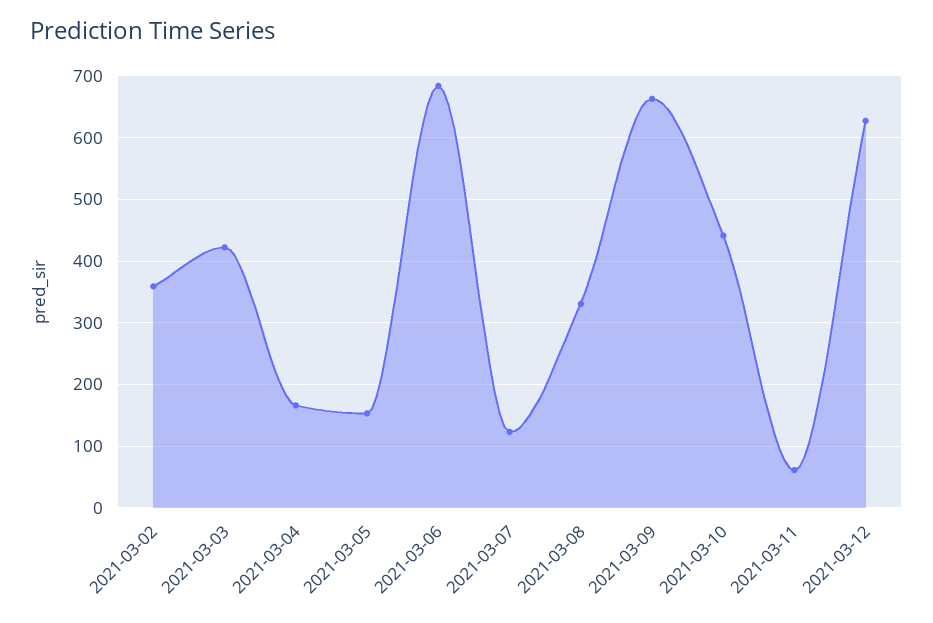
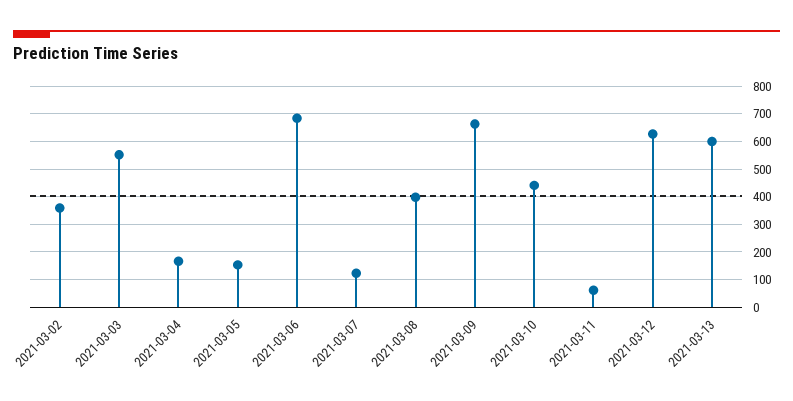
2021-03-03: 420 -> 550
2021-03-08: 330 -> 400
2021-03-13: none -> 600

